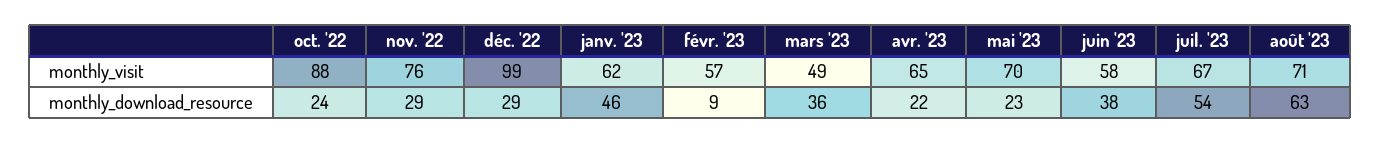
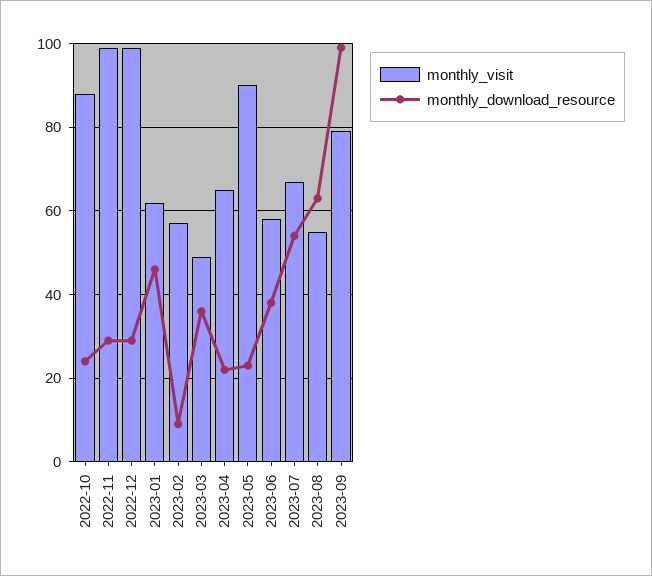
monthly_visit, nov. '22: 76 -> 100
monthly_visit, mai '23: 70 -> 90
monthly_visit, août '23: 71 -> 55
monthly_visit, 2023-09: none -> 80
monthly_download_resource, 2023-09: none -> 100

